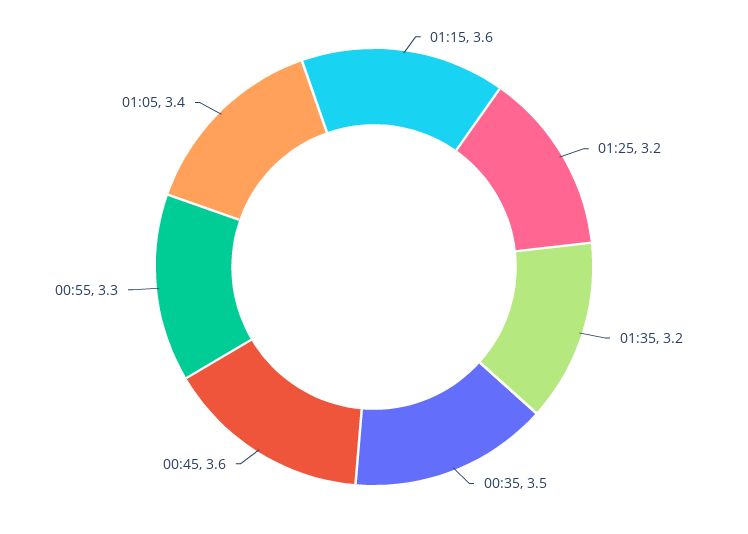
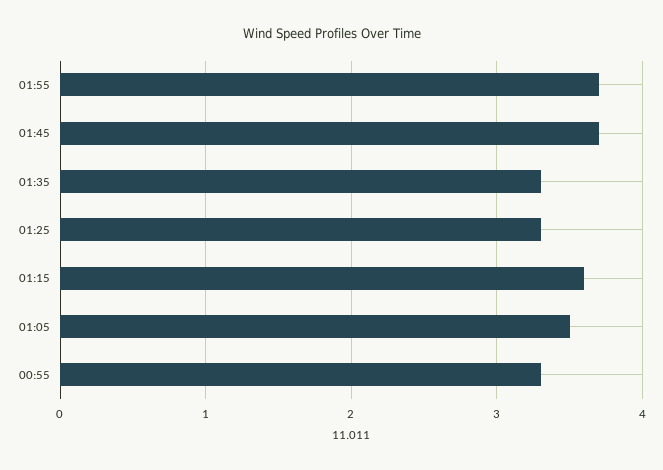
01:25: 3.2 -> 3.3
01:35: 3.2 -> 3.3
00:35: 3.5 -> none
00:45: 3.6 -> none
01:05: 3.4 -> 3.5
01:55: none -> 3.7
01:45: none -> 3.7

